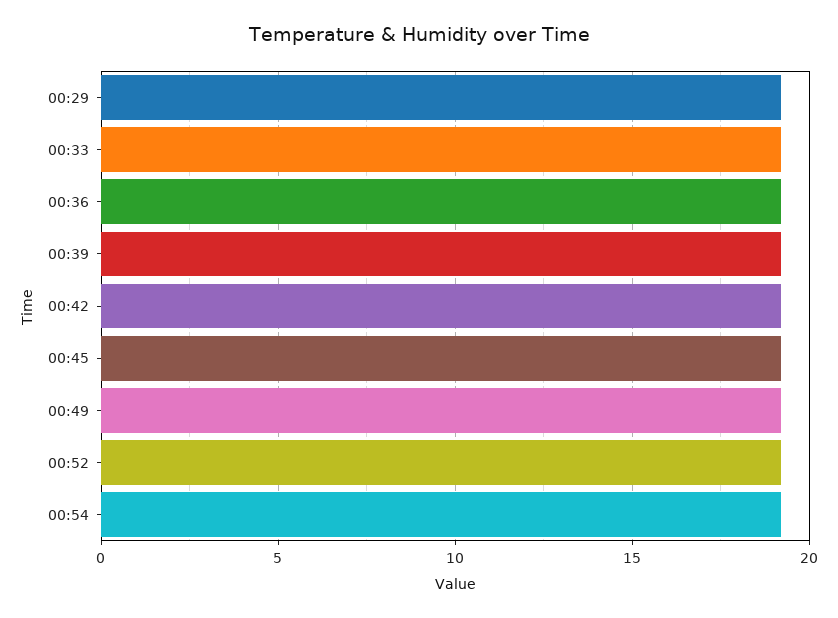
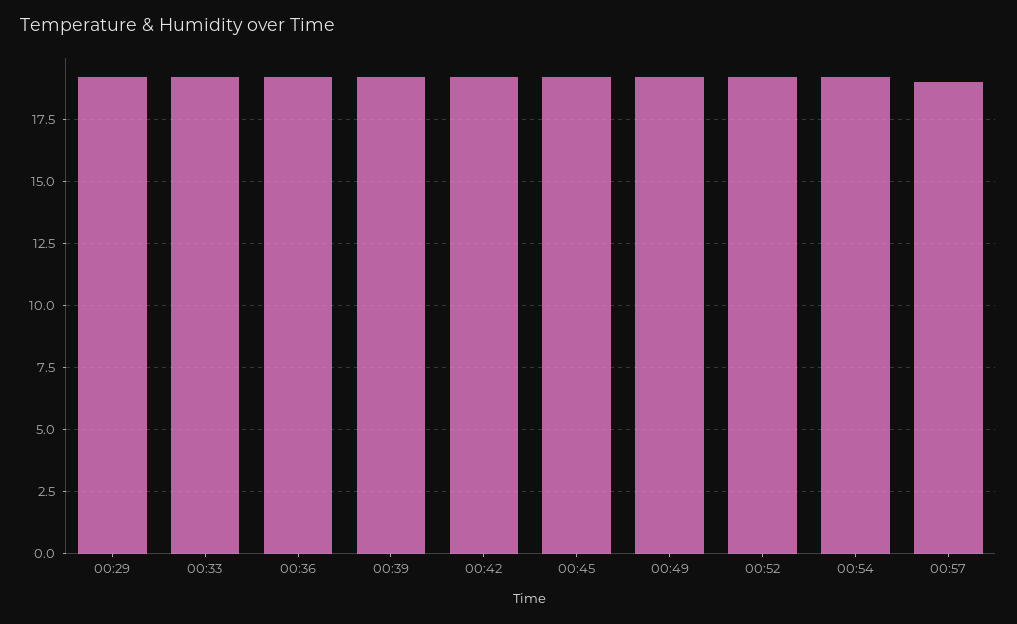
00:57: none -> 19

